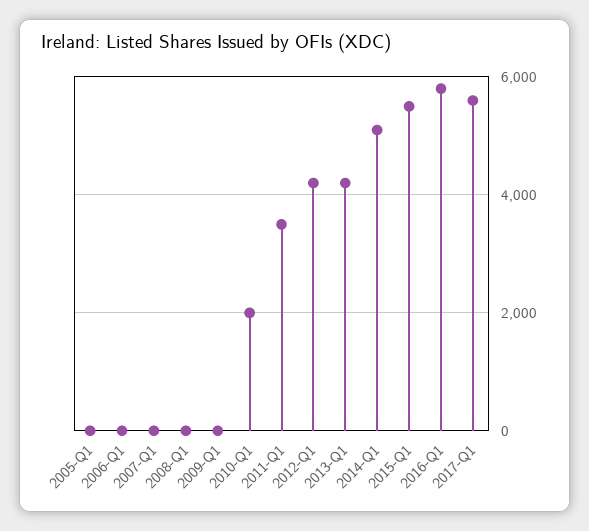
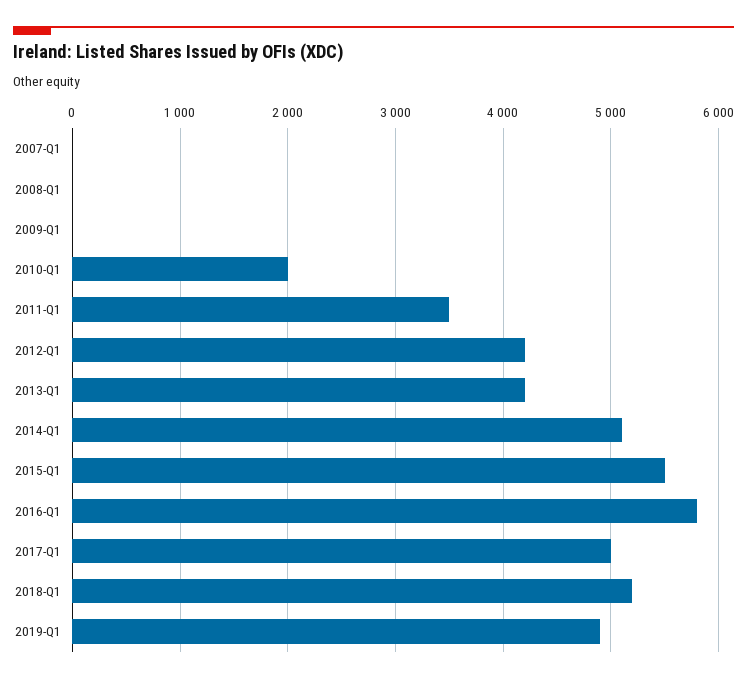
2005-Q1: 0 -> none
2006-Q1: 0 -> none
2017-Q1: 5600 -> 5000
2018-Q1: none -> 5200
2019-Q1: none -> 4900

